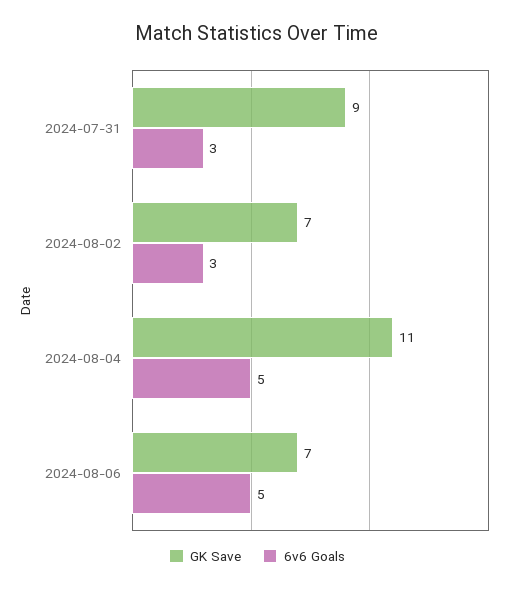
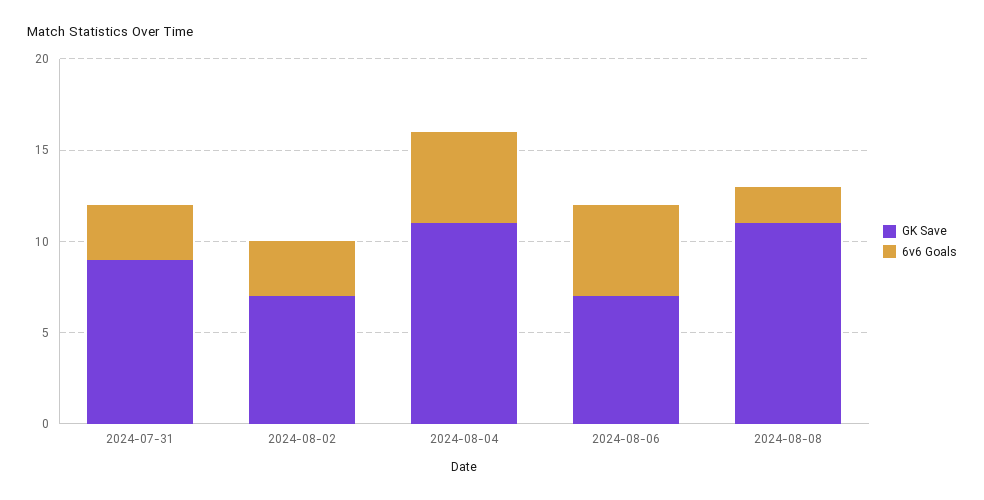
GK Save, 2024-08-08: none -> 11
6v6 Goals, 2024-08-08: none -> 2

